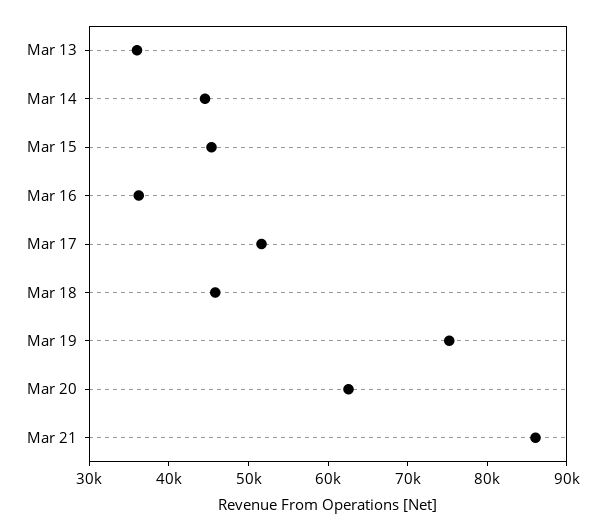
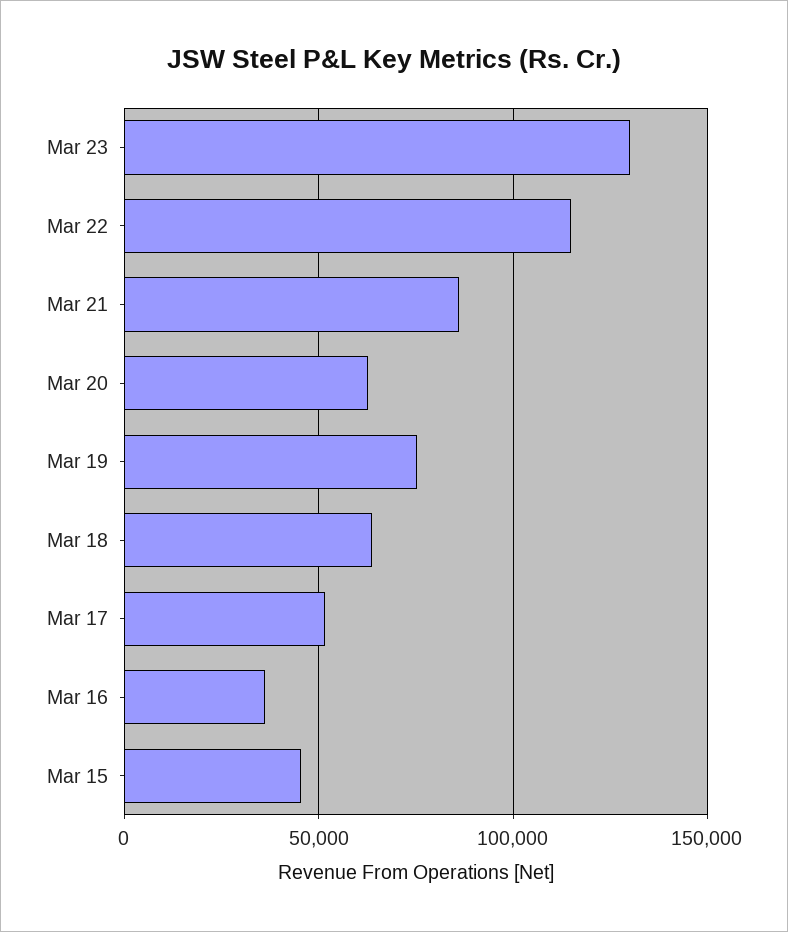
Mar 13: 36000 -> none
Mar 14: 44000 -> none
Mar 18: 46000 -> 65000
Mar 23: none -> 130000
Mar 22: none -> 115000

